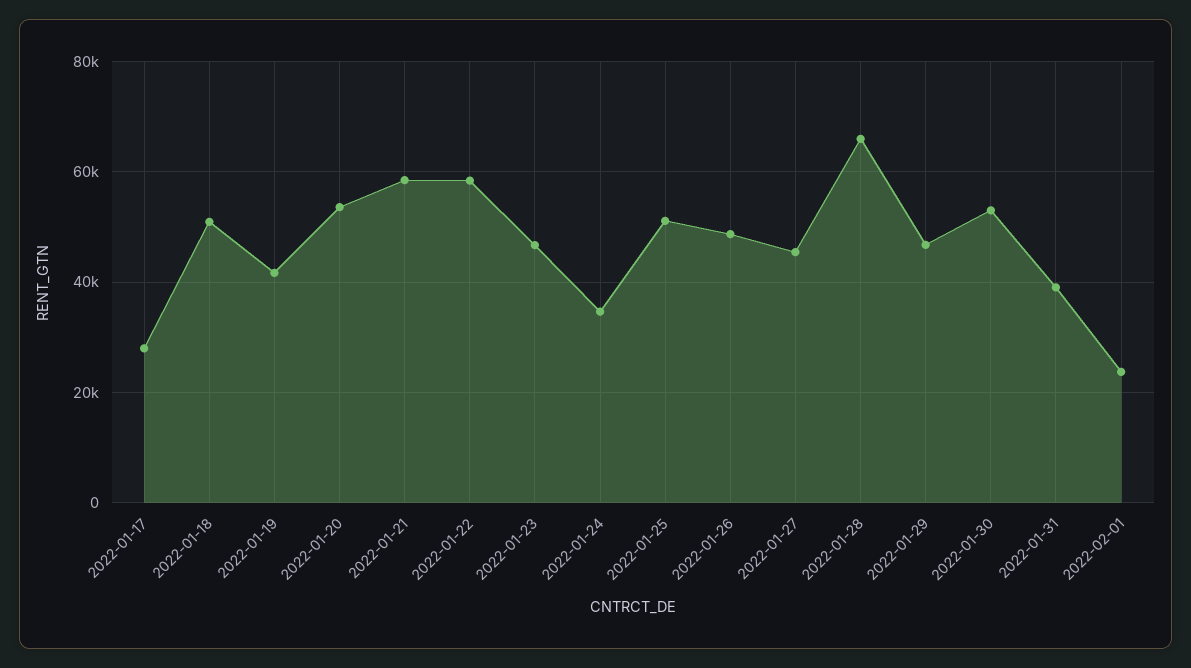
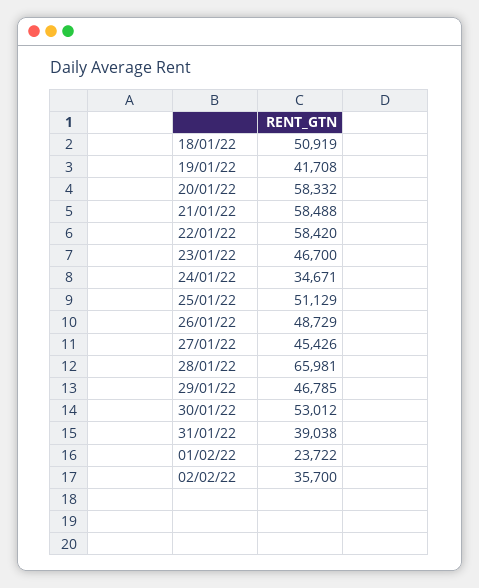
2022-01-17: 28000 -> none
2022-01-20: 54000 -> 58332
02/02/22: none -> 35700

